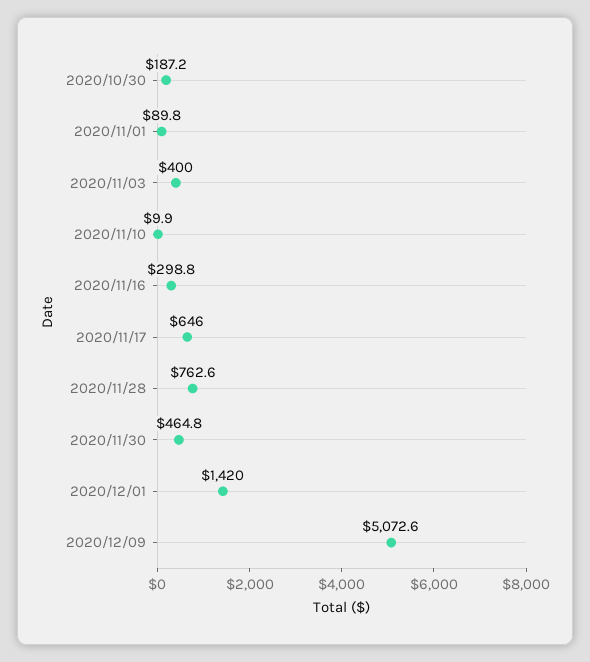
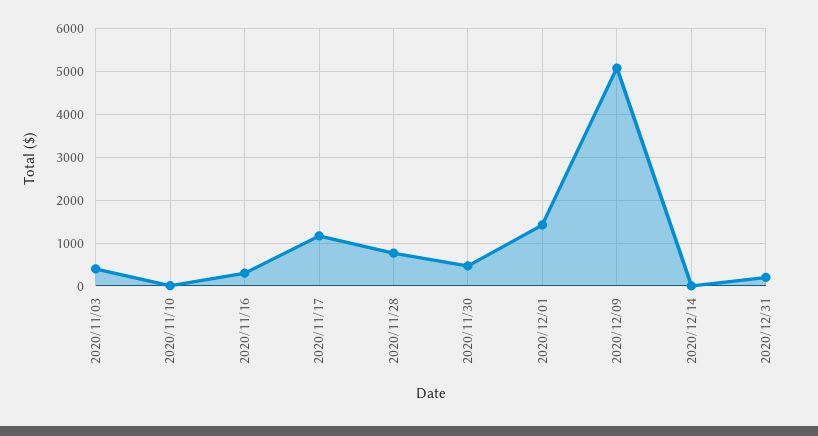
2020/10/30: 187.2 -> none
2020/11/01: 89.8 -> none
2020/11/17: 646 -> 1200
2020/12/14: none -> 0
2020/12/31: none -> 200

